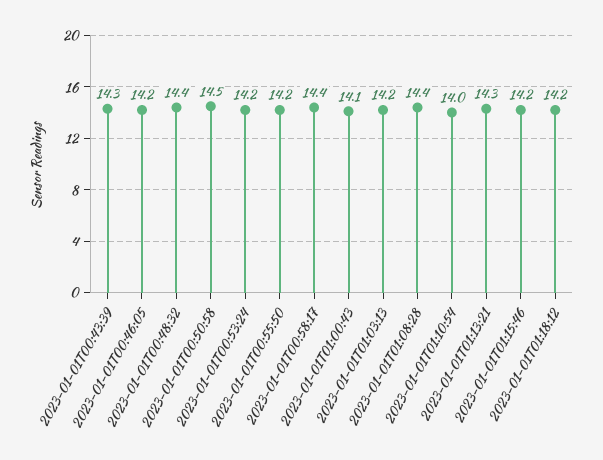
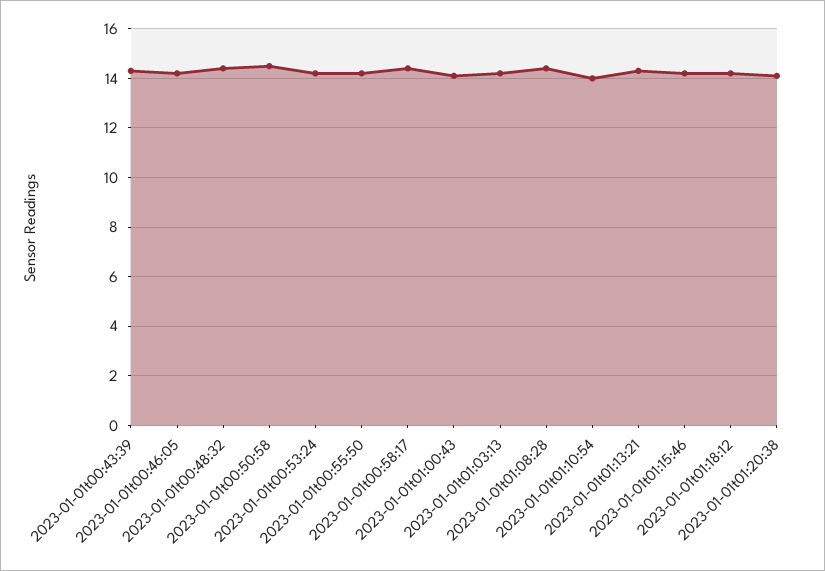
2023-01-01t01:20:38: none -> 14

